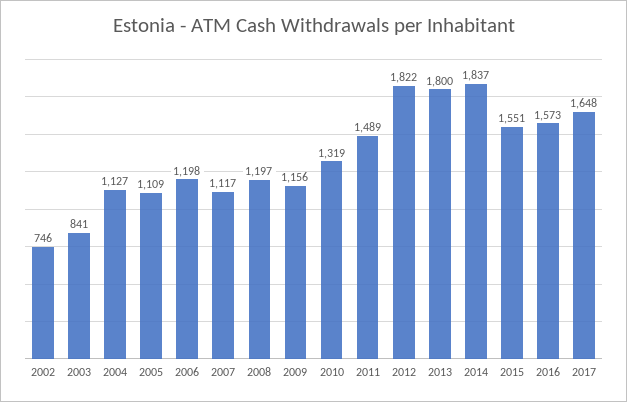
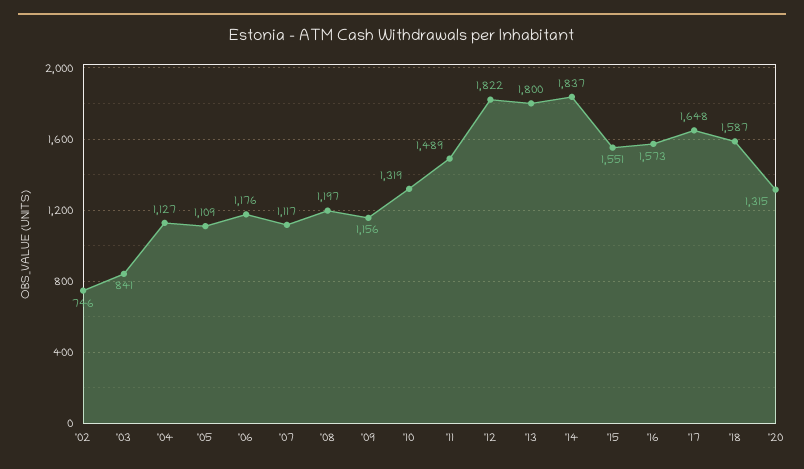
2006: 1198 -> 1176
'18: none -> 1587
'20: none -> 1315

